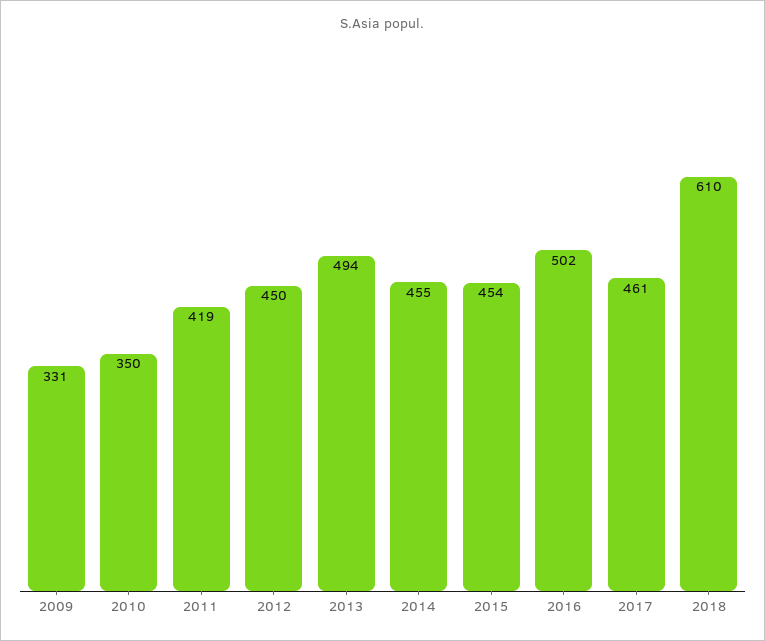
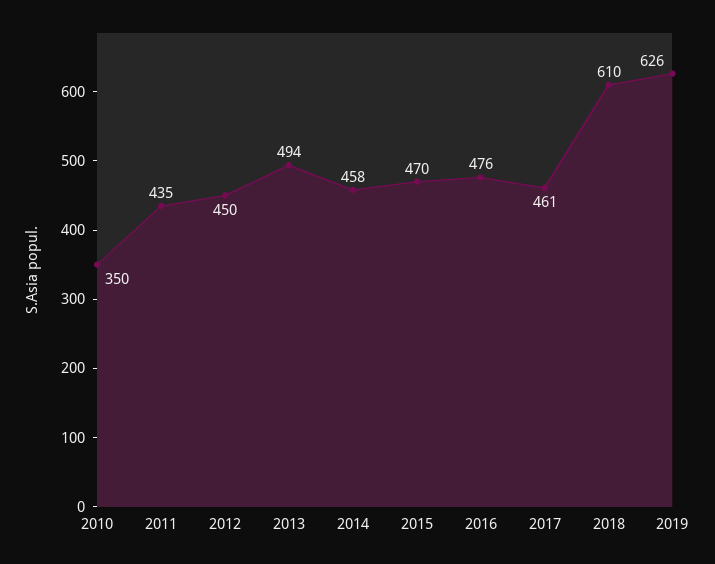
2009: 331 -> none
2011: 419 -> 435
2014: 455 -> 458
2015: 454 -> 470
2016: 502 -> 476
2019: none -> 626

